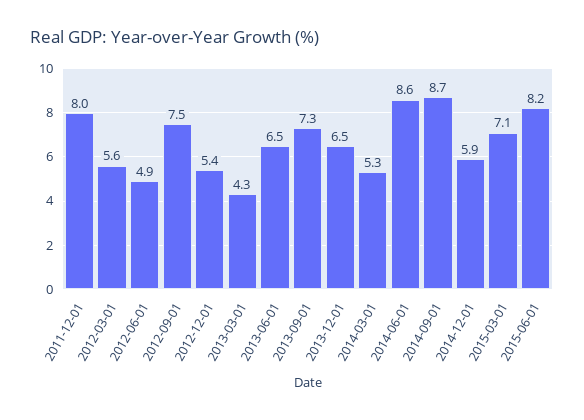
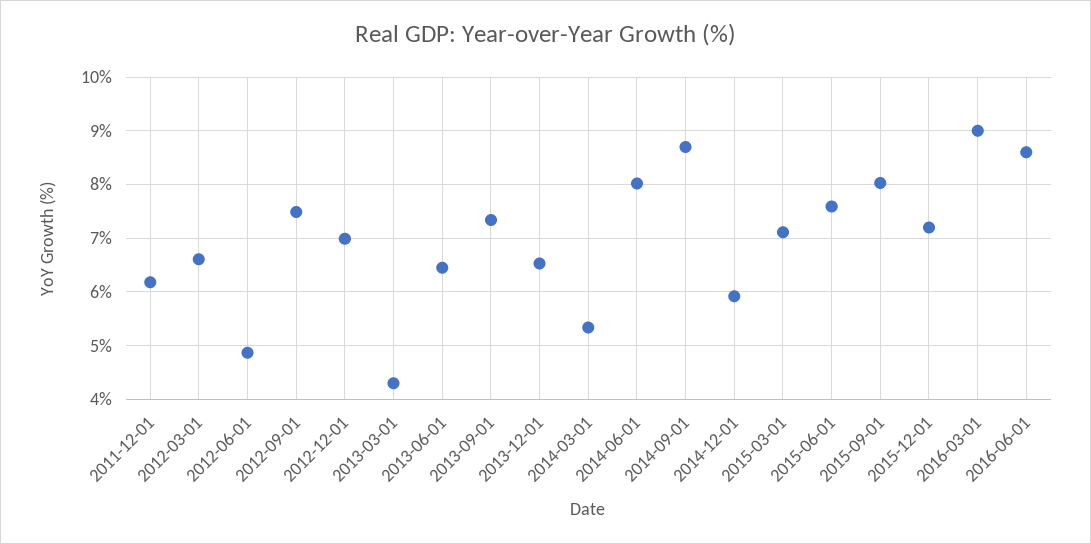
2011-12-01: 8 -> 6.2
2012-03-01: 5.6 -> 6.6
2012-12-01: 5.4 -> 7
2014-06-01: 8.6 -> 8
2015-06-01: 8.2 -> 7.6
2015-09-01: none -> 8
2015-12-01: none -> 7.2
2016-03-01: none -> 9
2016-06-01: none -> 8.6

